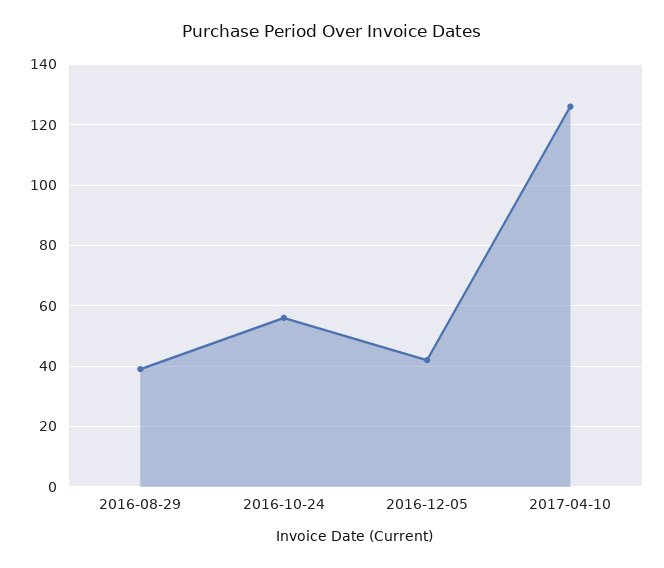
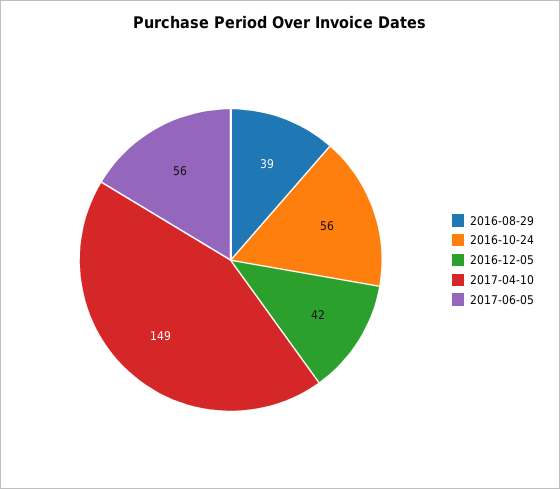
2017-04-10: 125 -> 149
2017-06-05: none -> 56

